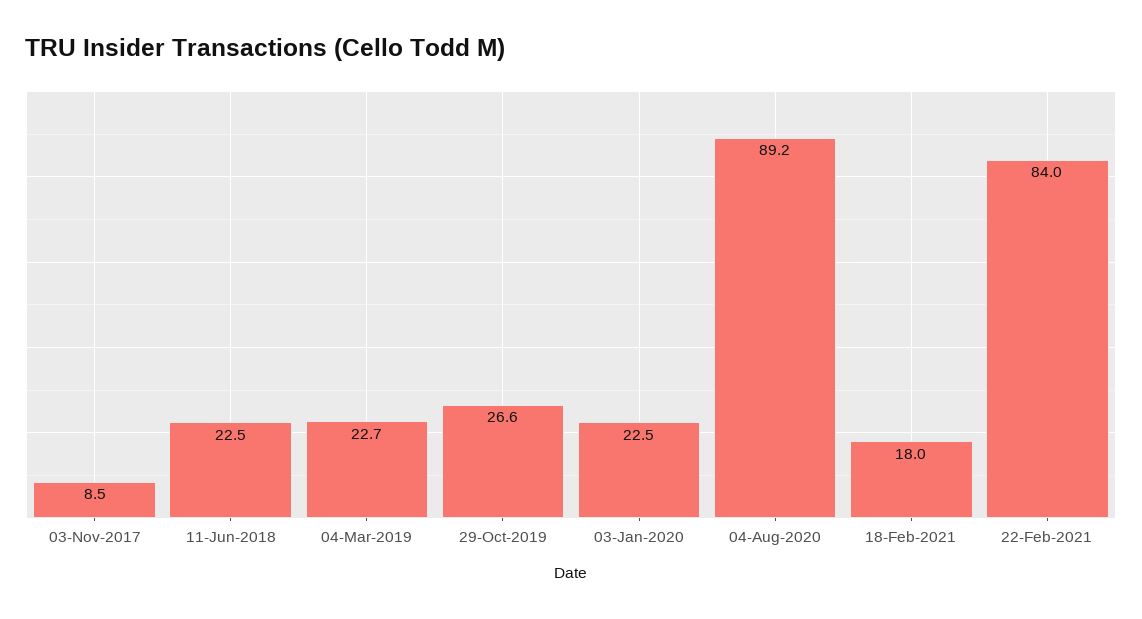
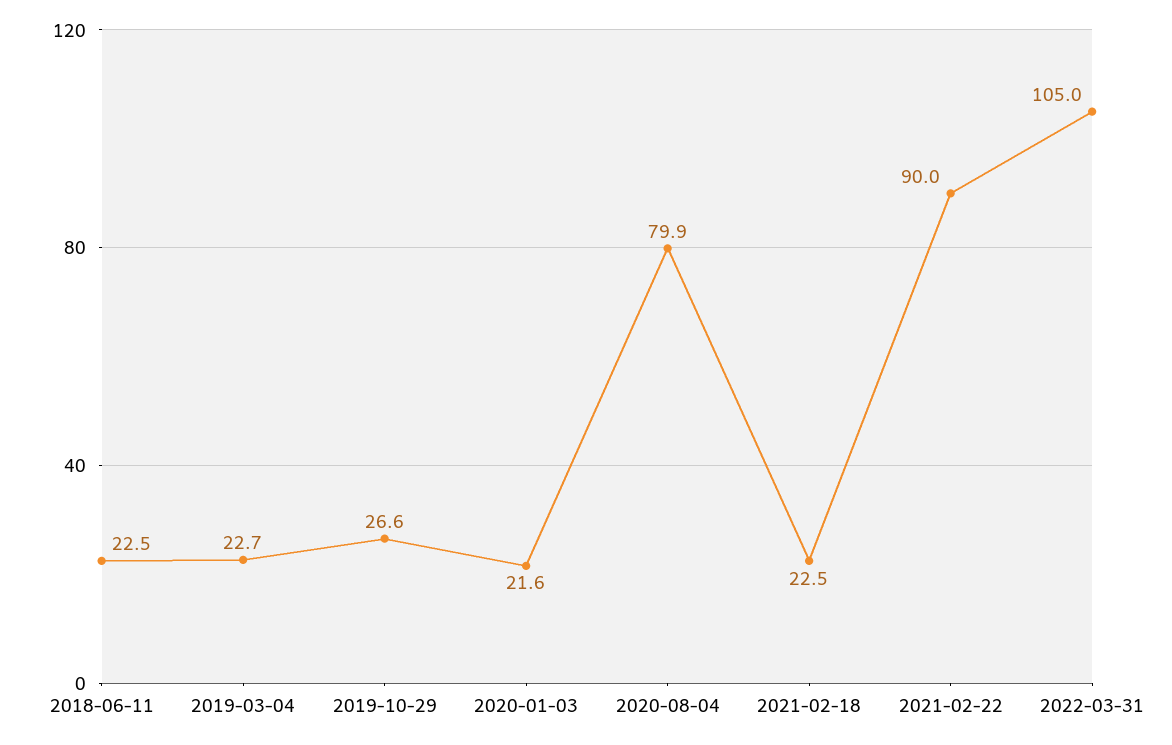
03-Nov-2017: 8.5 -> none
03-Jan-2020: 22.5 -> 21.6
04-Aug-2020: 89.2 -> 79.9
18-Feb-2021: 18 -> 22.5
22-Feb-2021: 84 -> 90
2022-03-31: none -> 105

